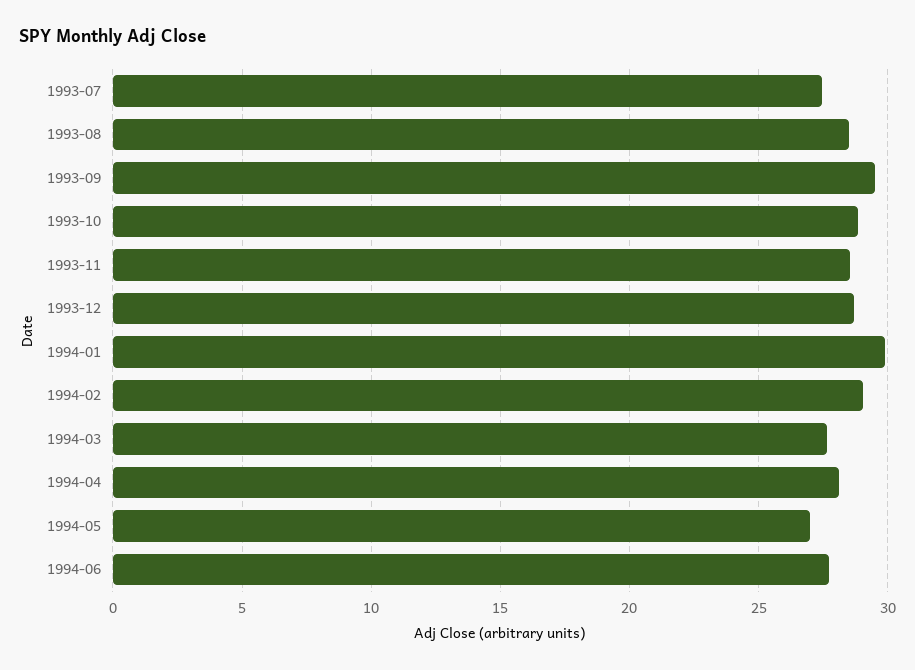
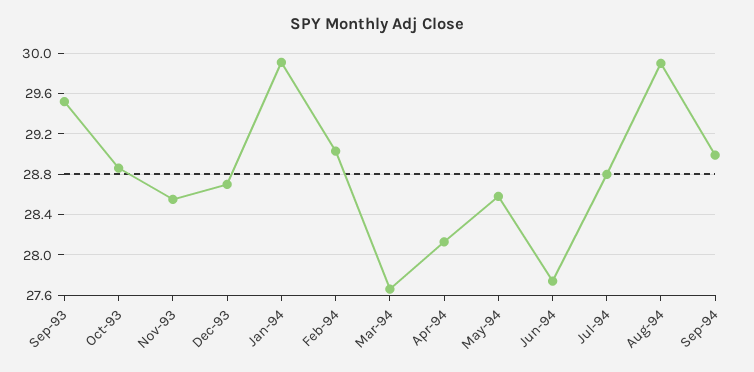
1993-07: 27.5 -> none
1993-08: 28.5 -> none
1994-05: 27 -> 28.6
Jul-94: none -> 28.8
Aug-94: none -> 29.9
Sep-94: none -> 29

